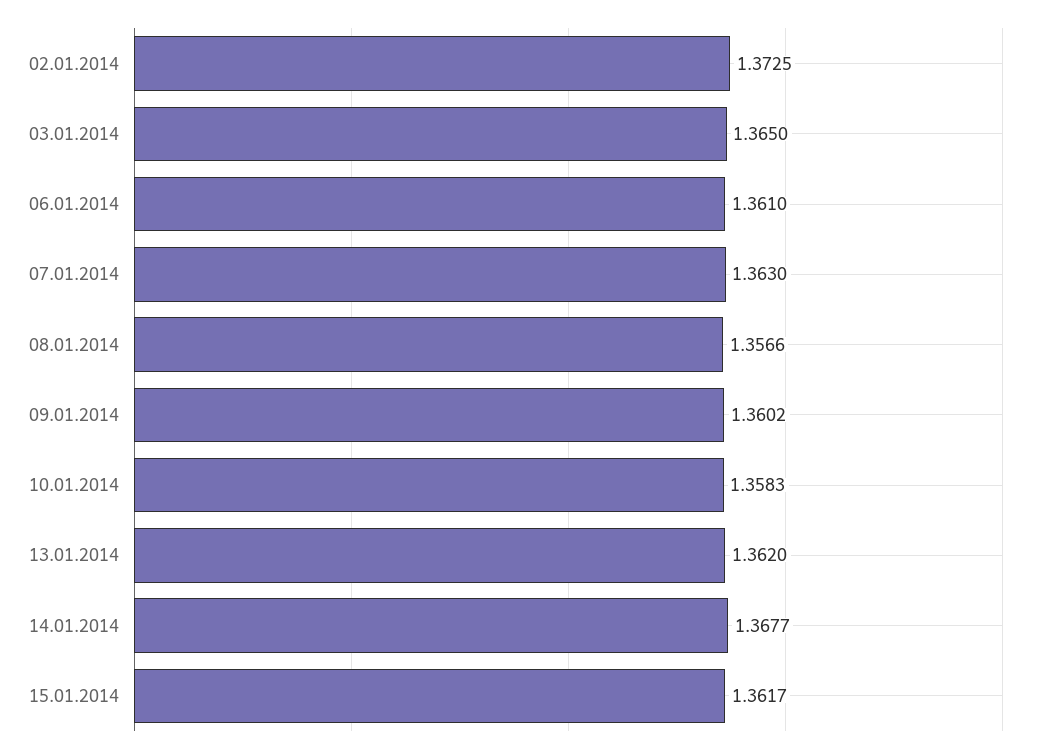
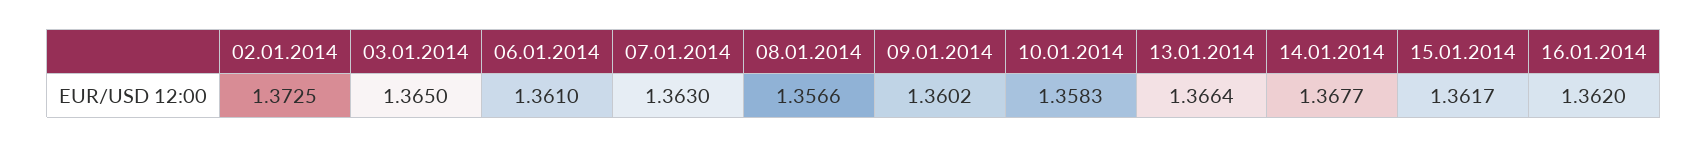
13.01.2014: 1.362 -> 1.3664
16.01.2014: none -> 1.362

